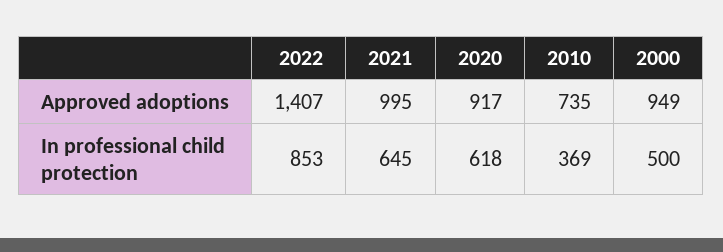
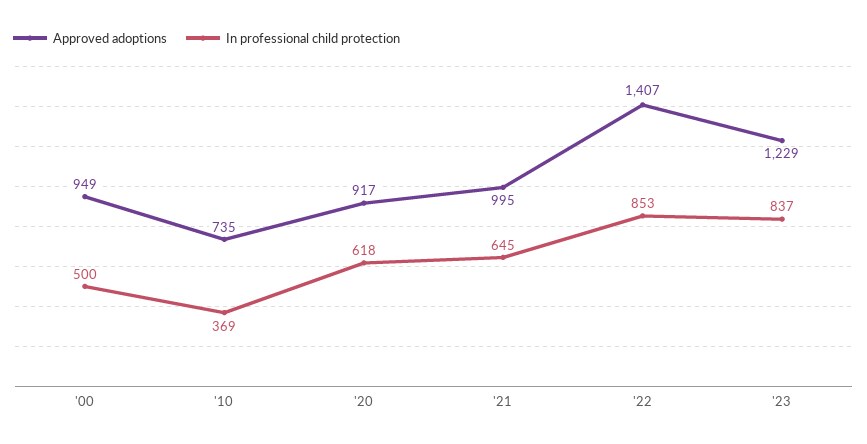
Approved adoptions, '23: none -> 1229
In professional child protection, '23: none -> 837

